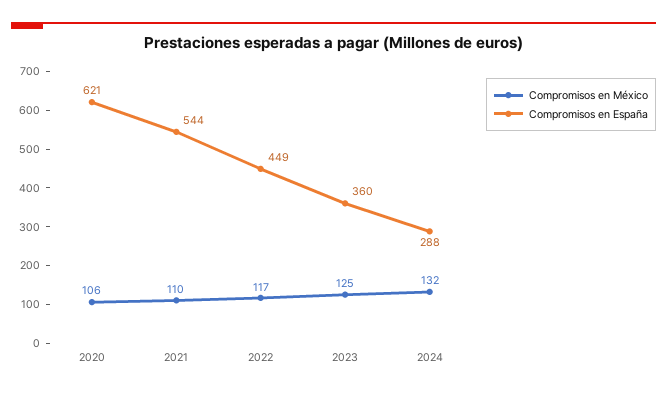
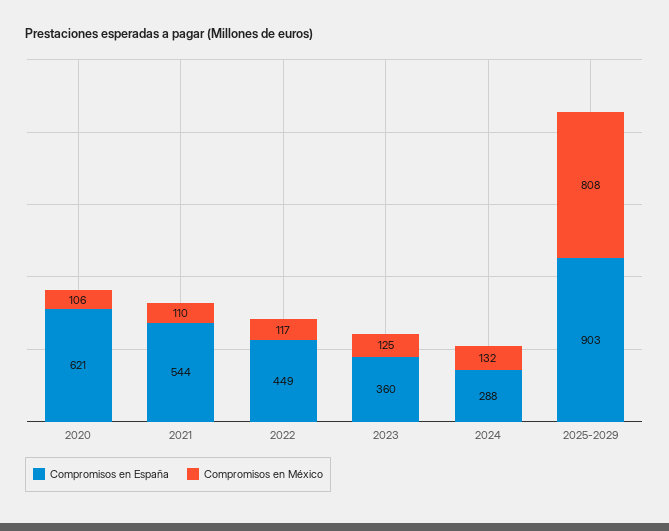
Compromisos en España, 2025-2029: none -> 903
Compromisos en México, 2025-2029: none -> 808

